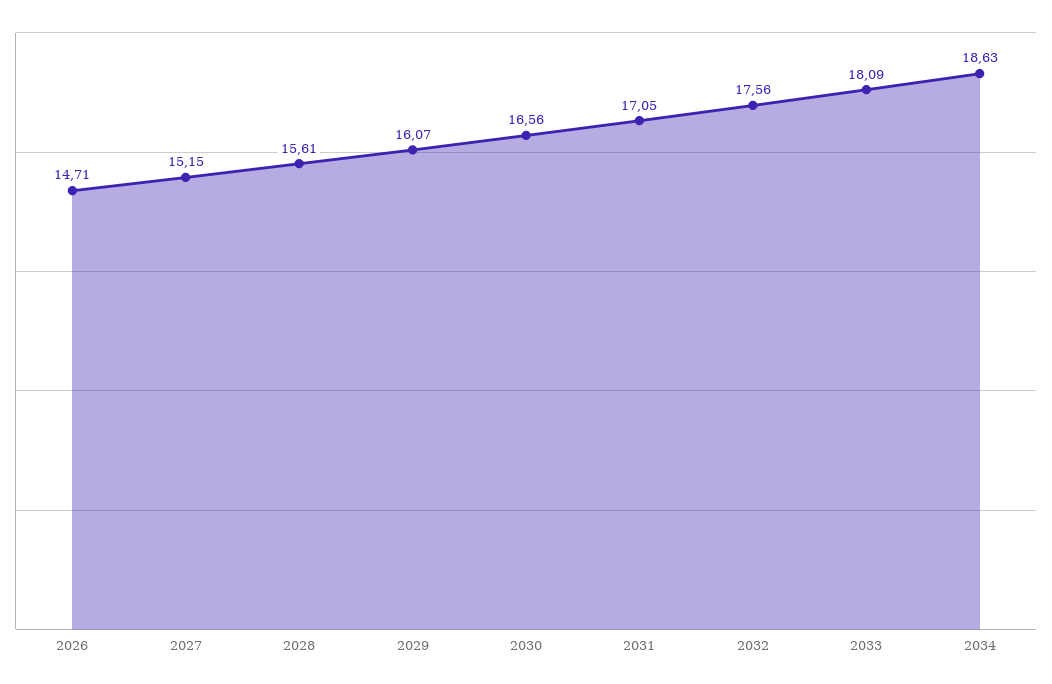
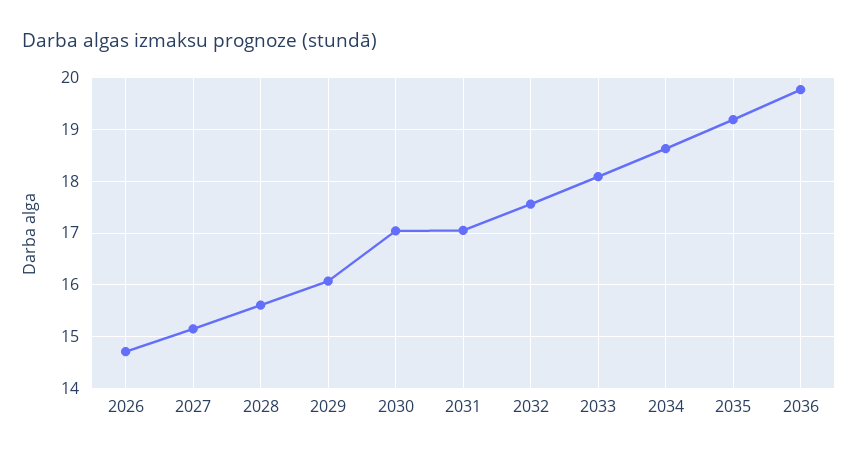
2030: 16.56 -> 17
2035: none -> 19.2
2036: none -> 19.8

